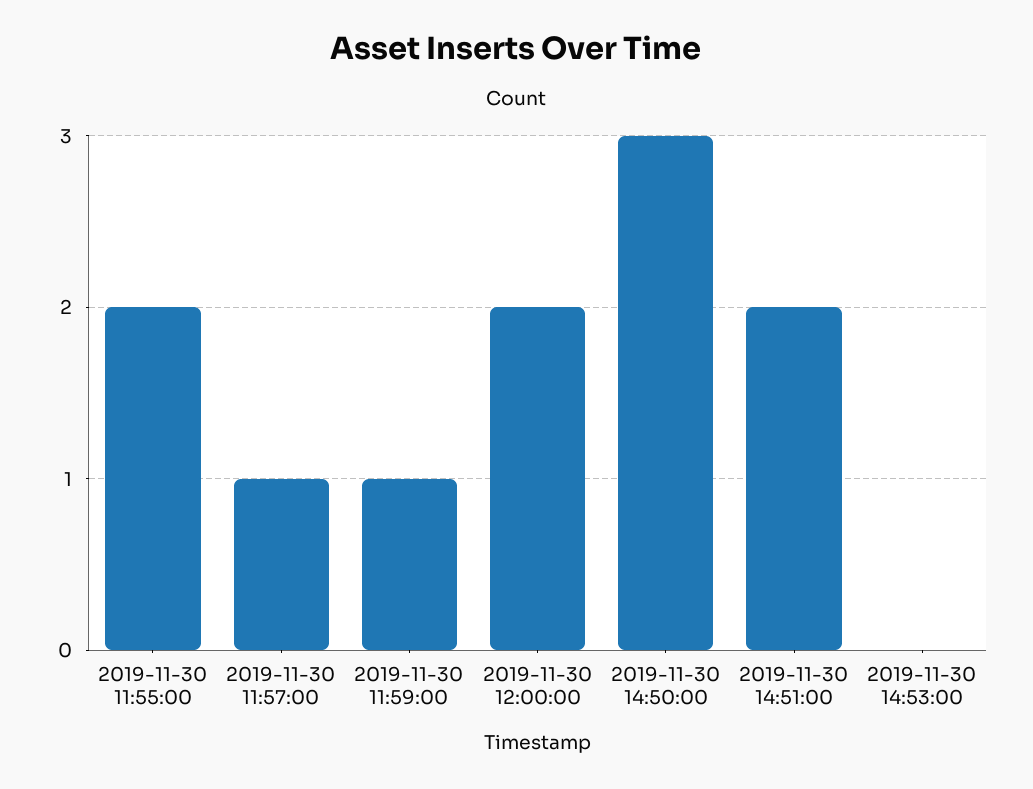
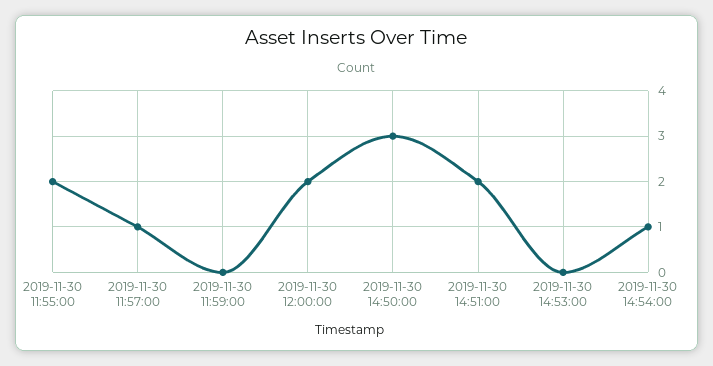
2019-11-30 11:59:00: 1 -> 0
2019-11-30 14:54:00: none -> 1

